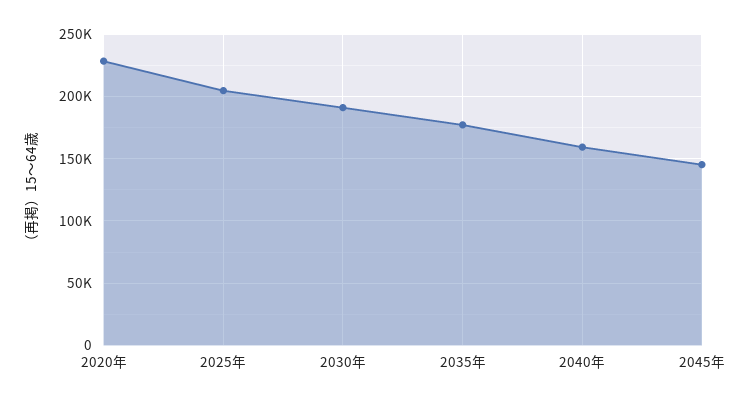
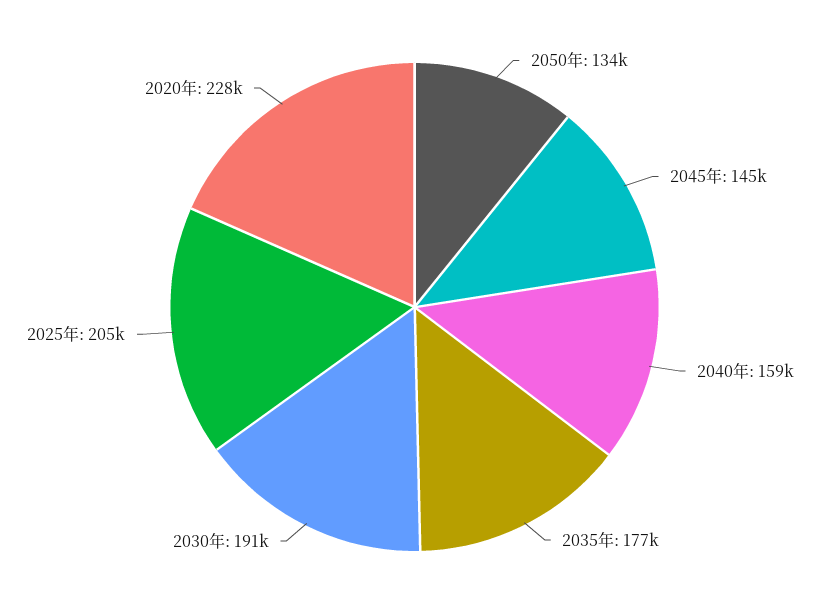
2050年: none -> 134000

